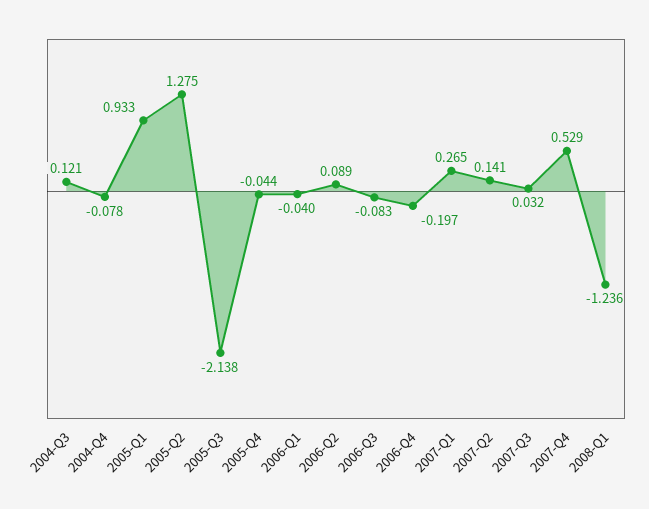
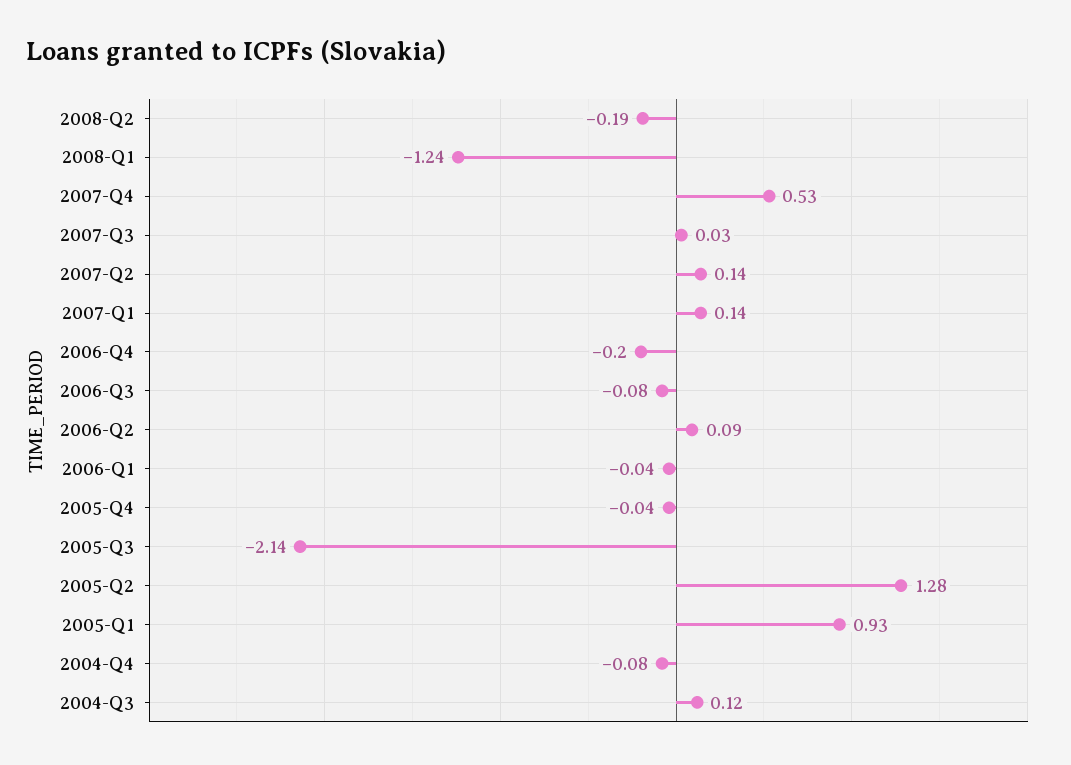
2007-Q1: 0.265 -> 0.14
2008-Q2: none -> -0.19

